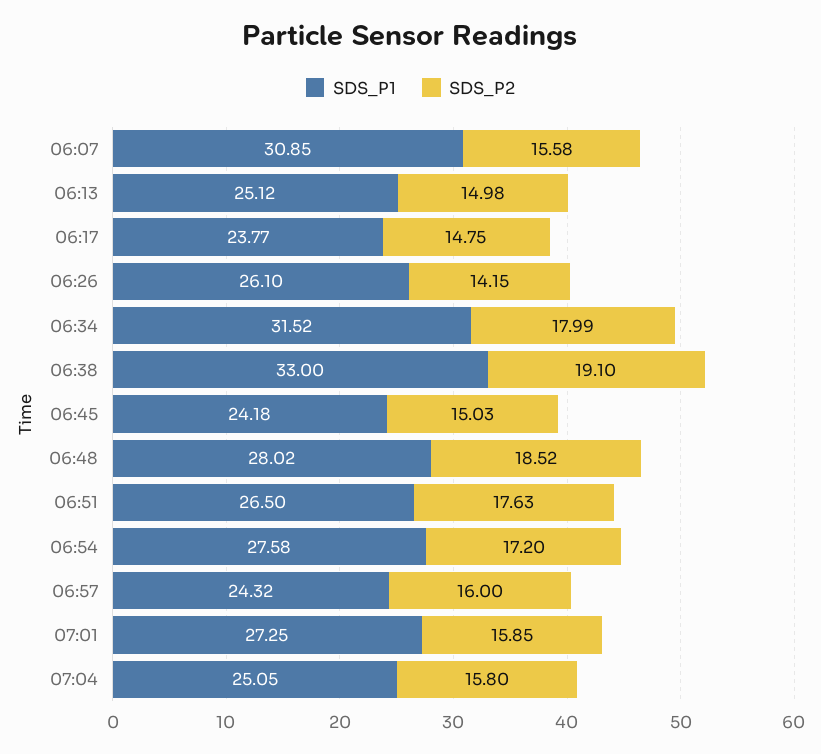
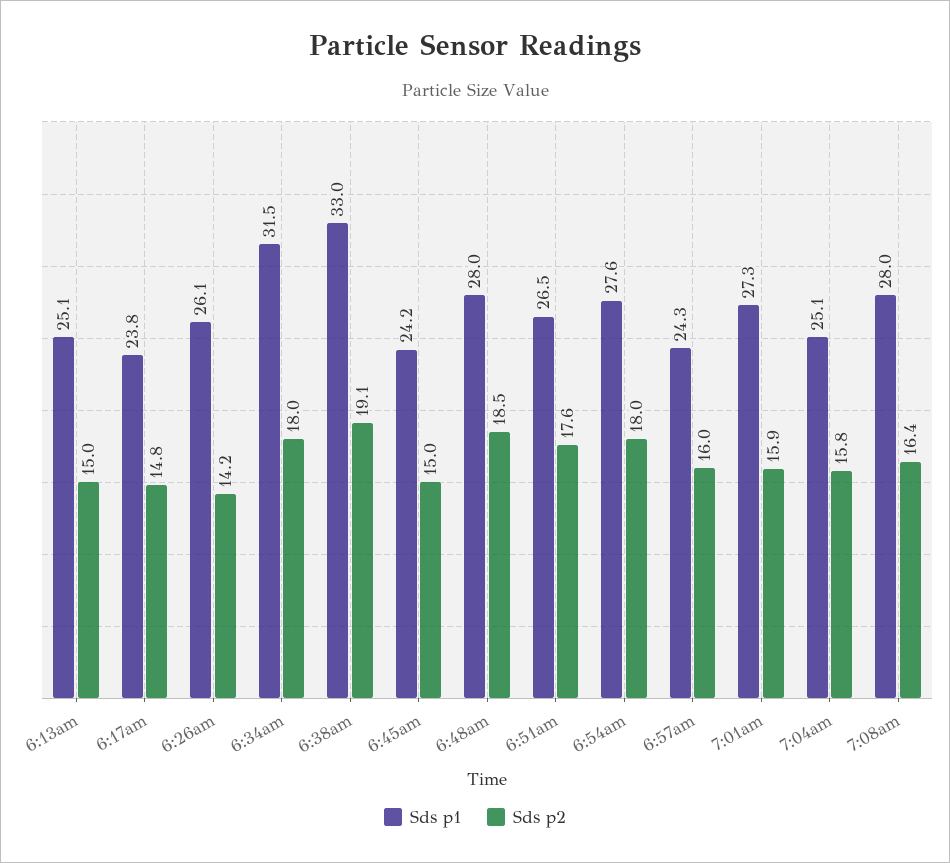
SDS_P1, 06:07: 30.85 -> none
SDS_P2, 06:07: 15.58 -> none
SDS_P2, 06:54: 17.2 -> 18
SDS_P1, 7:08am: none -> 28
SDS_P2, 7:08am: none -> 16.4

